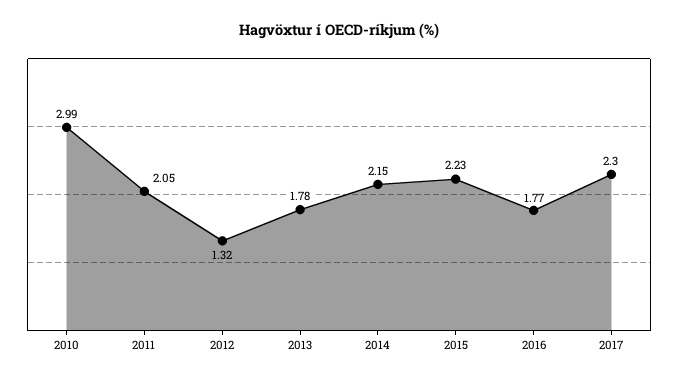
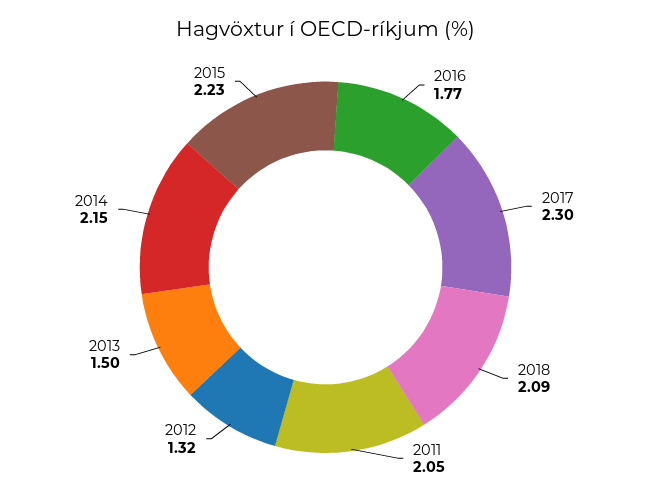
2010: 2.99 -> none
2013: 1.78 -> 1.5
2018: none -> 2.09

